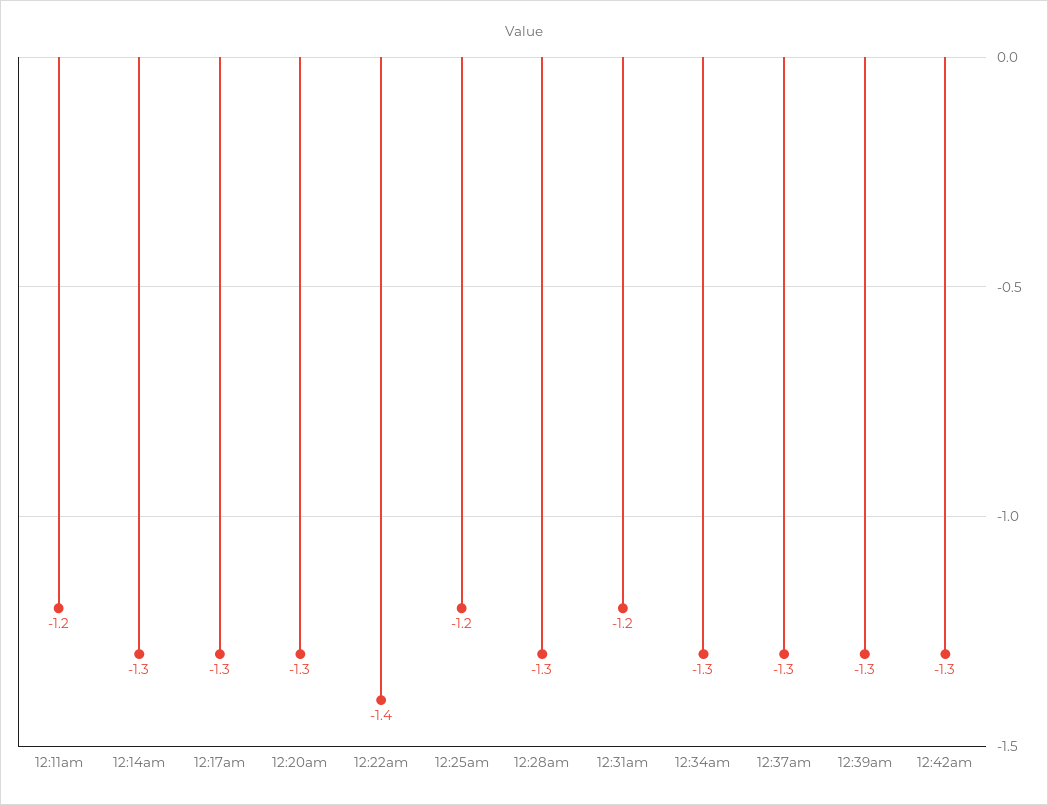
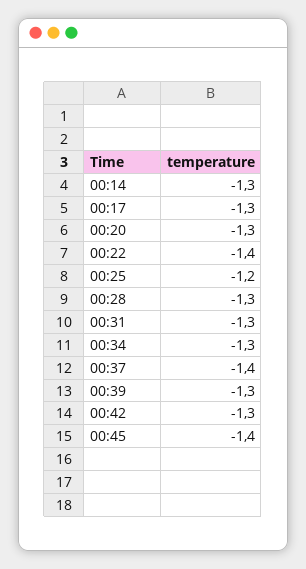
12:11am: -1.2 -> none
12:31am: -1.2 -> -1.3
12:37am: -1.3 -> -1.4
00:45: none -> -1.4

